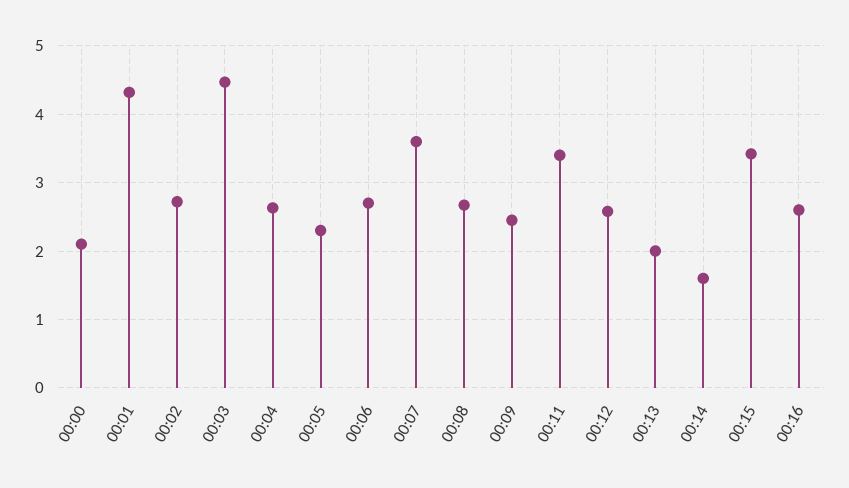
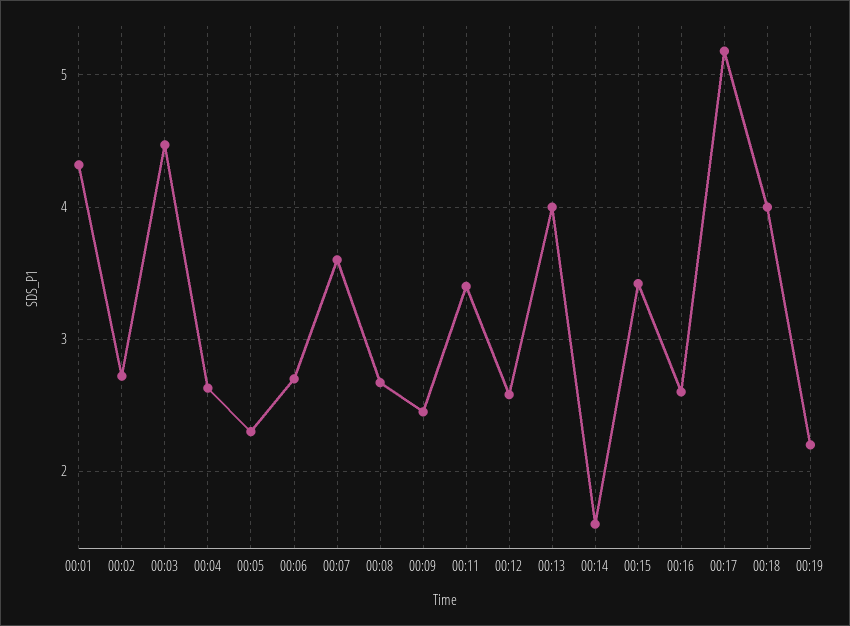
00:00: 2.1 -> none
00:13: 2 -> 4
00:17: none -> 5.2
00:18: none -> 4
00:19: none -> 2.2

